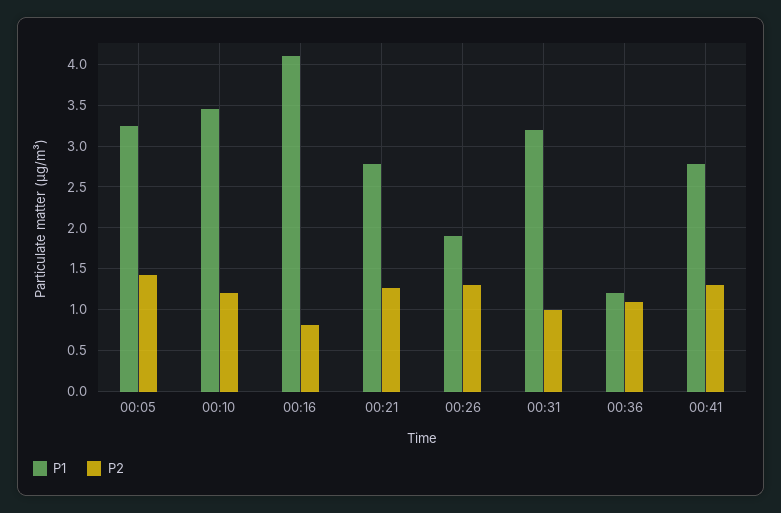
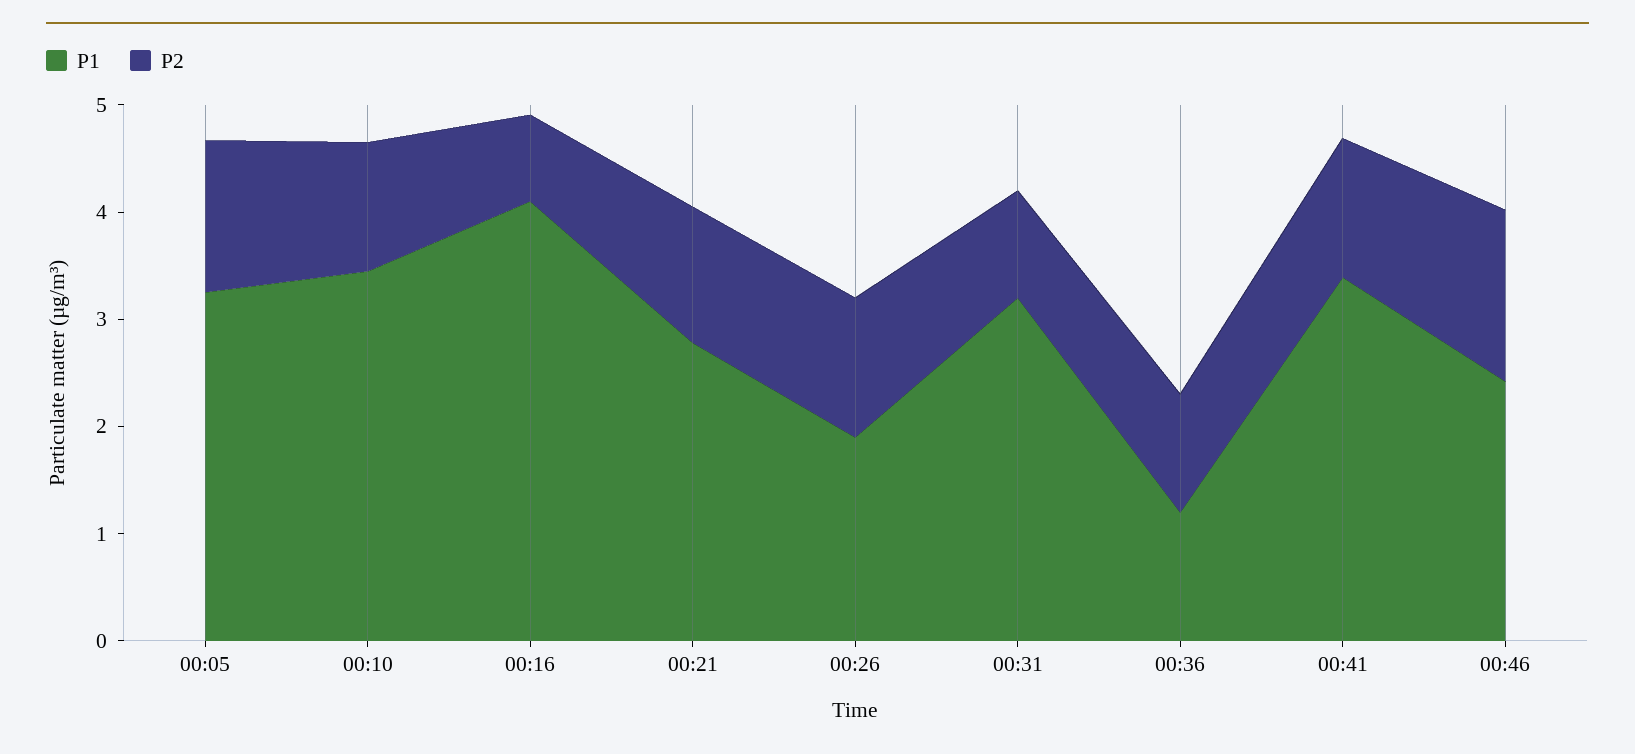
P1, 00:41: 2.8 -> 3.4
P1, 00:46: none -> 2.4
P2, 00:46: none -> 1.6

